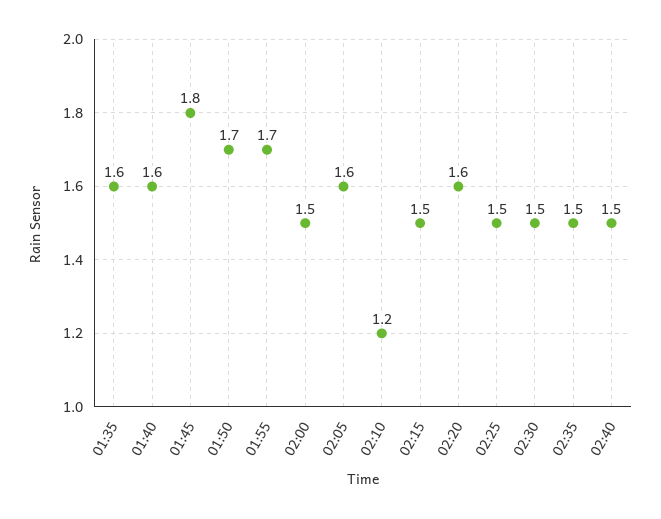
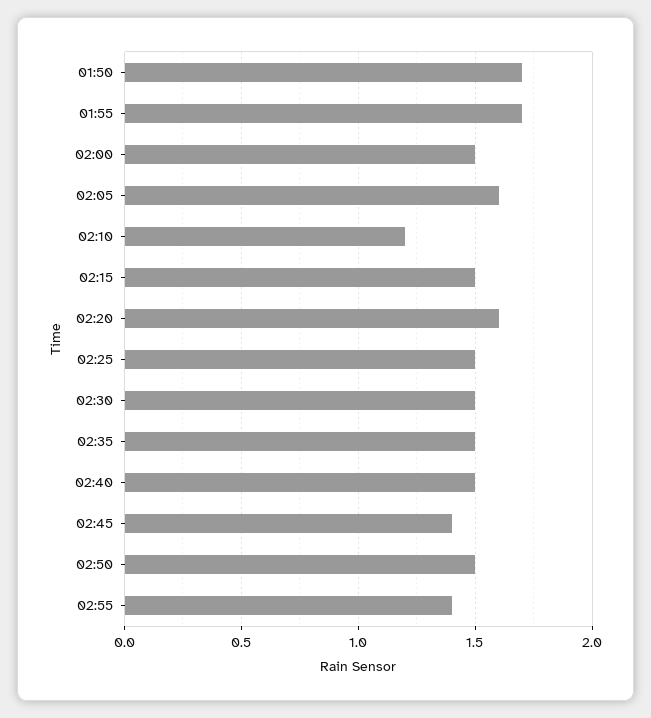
01:35: 1.6 -> none
01:40: 1.6 -> none
01:45: 1.8 -> none
02:45: none -> 1.4
02:50: none -> 1.5
02:55: none -> 1.4

